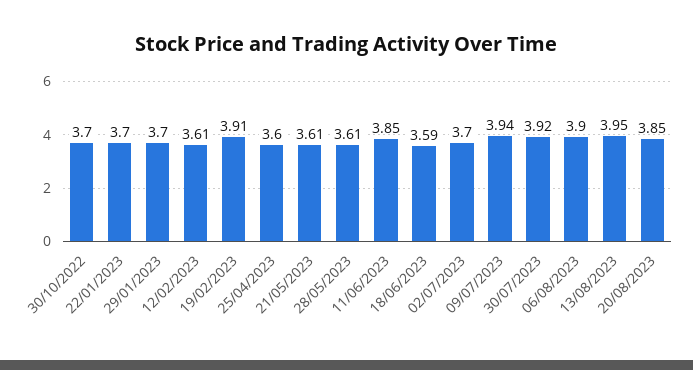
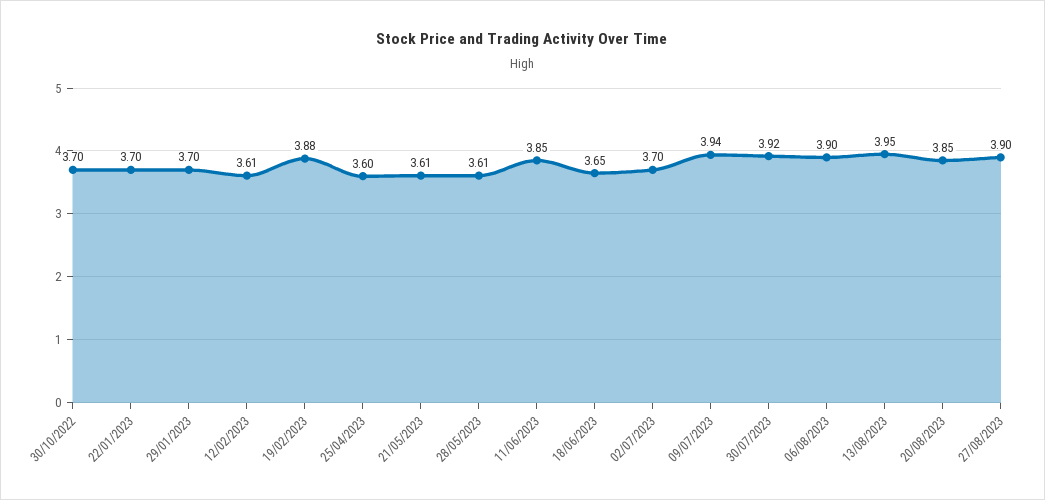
19/02/2023: 3.91 -> 3.88
18/06/2023: 3.59 -> 3.65
27/08/2023: none -> 3.9

